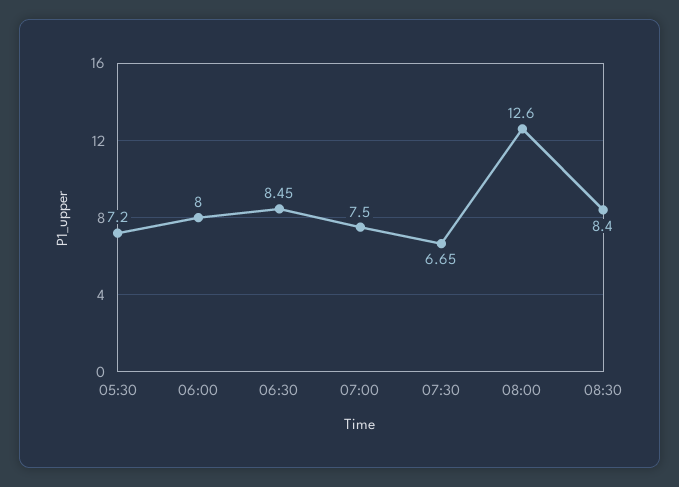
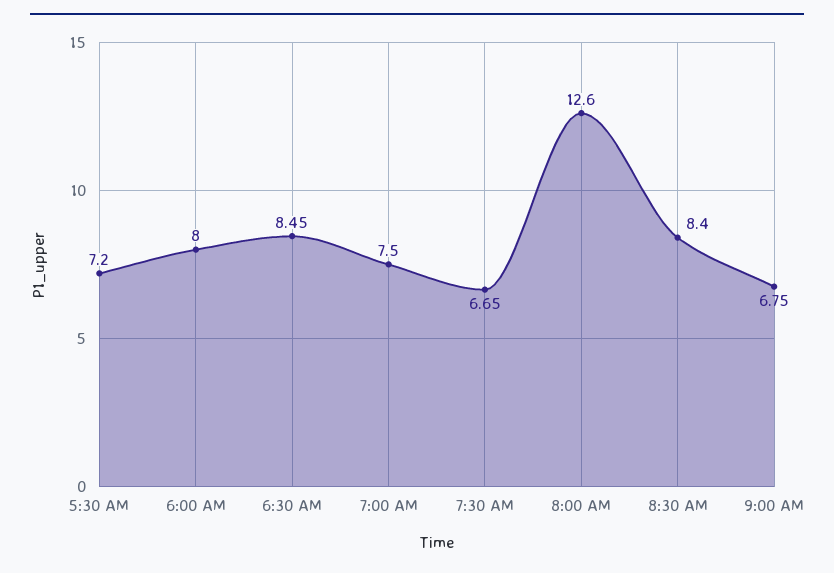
9:00 AM: none -> 6.75

